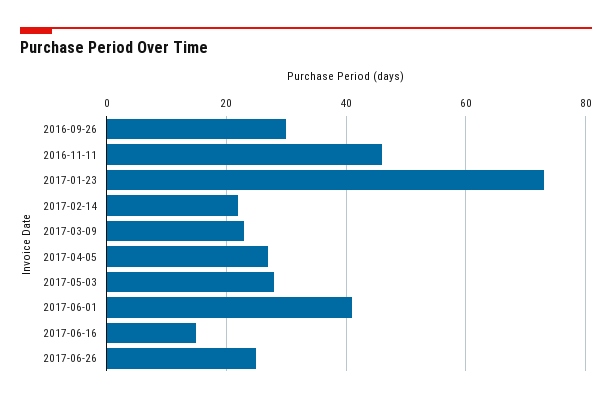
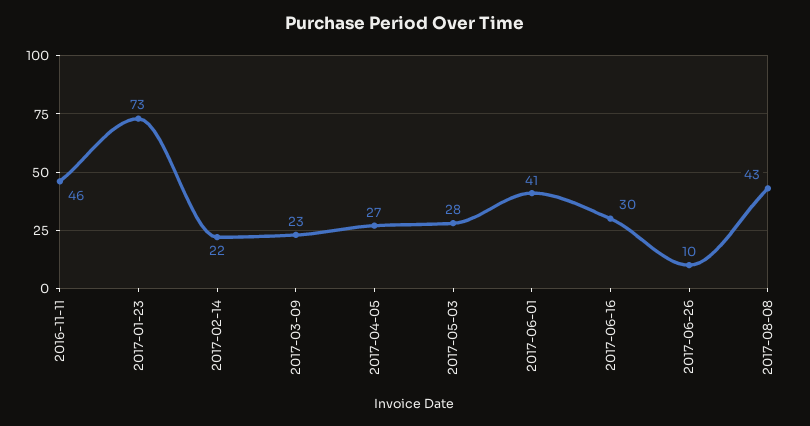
2016-09-26: 30 -> none
2017-06-16: 15 -> 30
2017-06-26: 25 -> 10
2017-08-08: none -> 43

